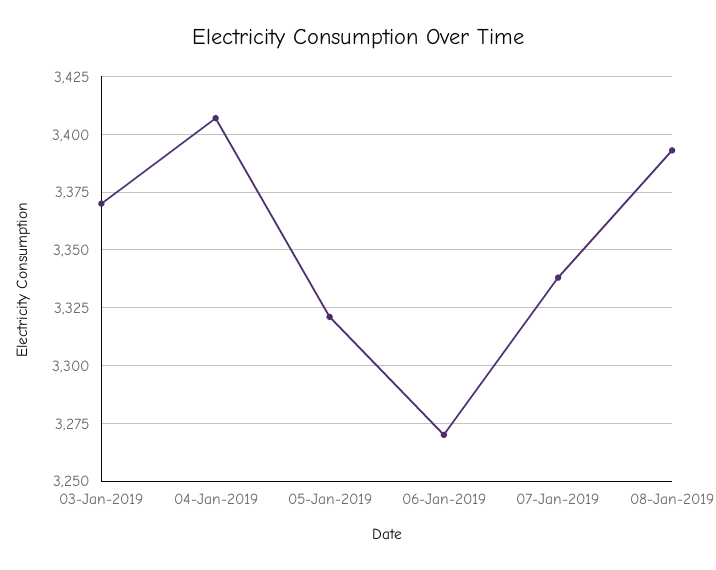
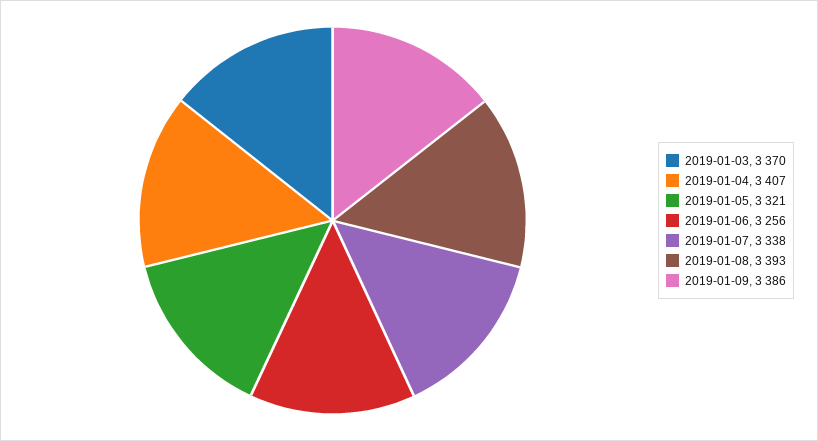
06-Jan-2019: 3270 -> 3256
2019-01-09: none -> 3386

